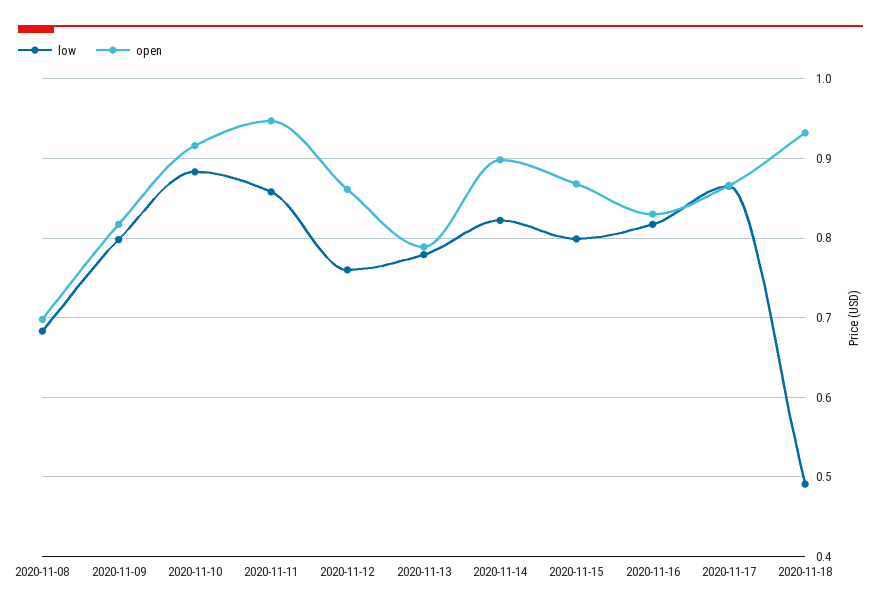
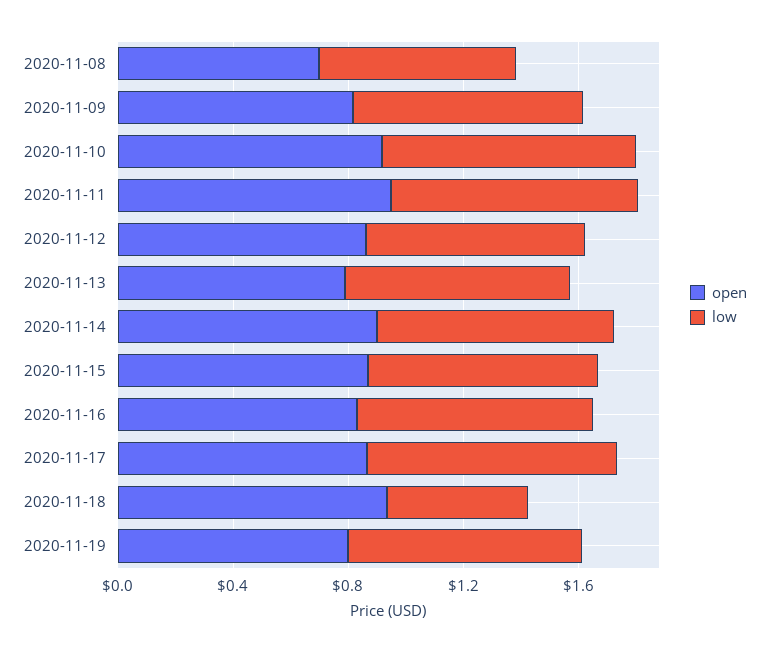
open, 2020-11-19: none -> 0.8
low, 2020-11-19: none -> 0.8

